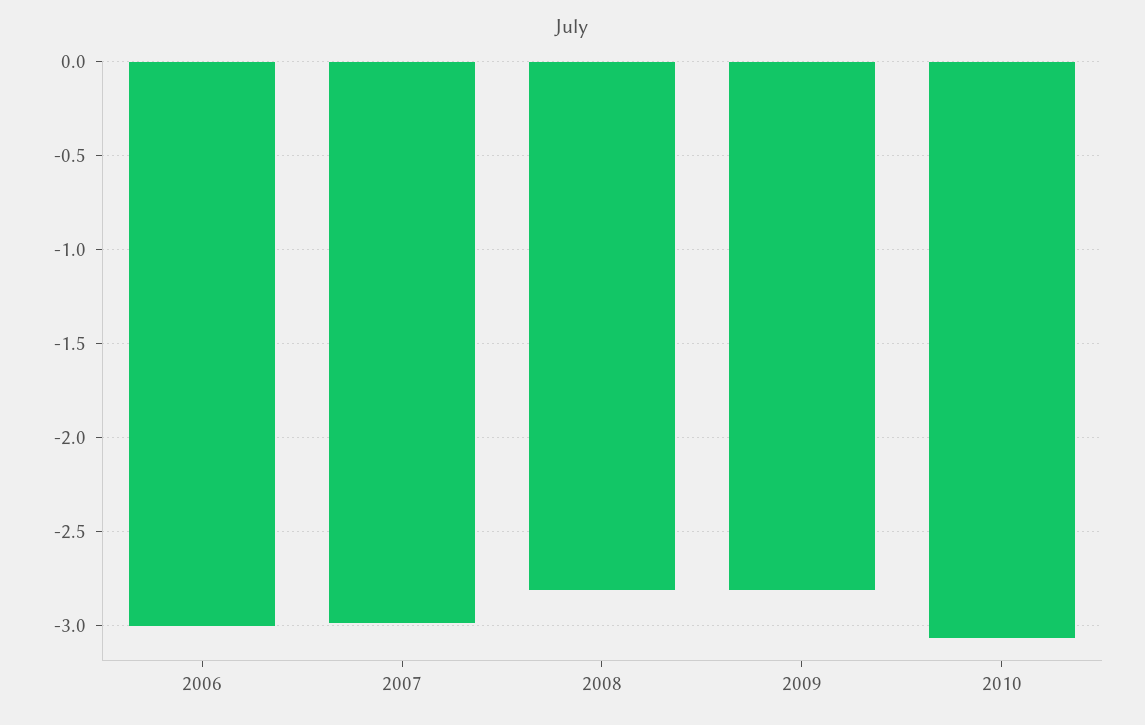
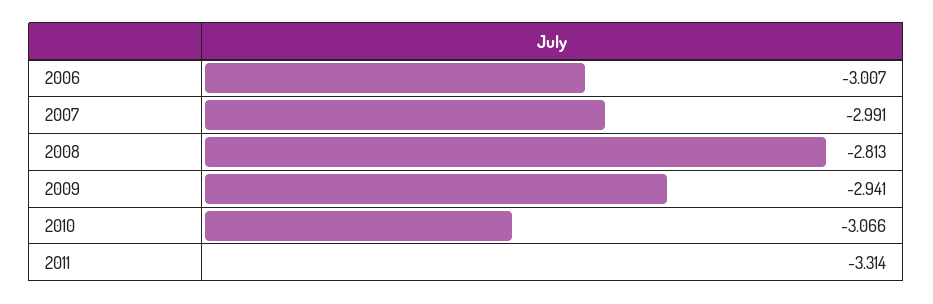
2009: -2.8 -> -2.941
2011: none -> -3.314

